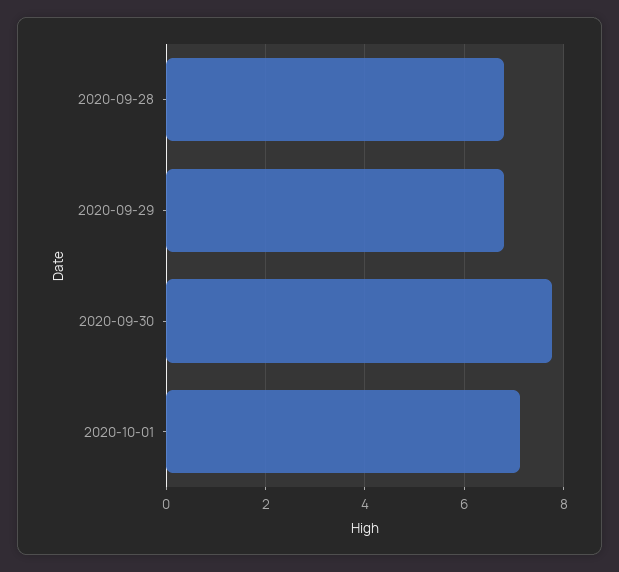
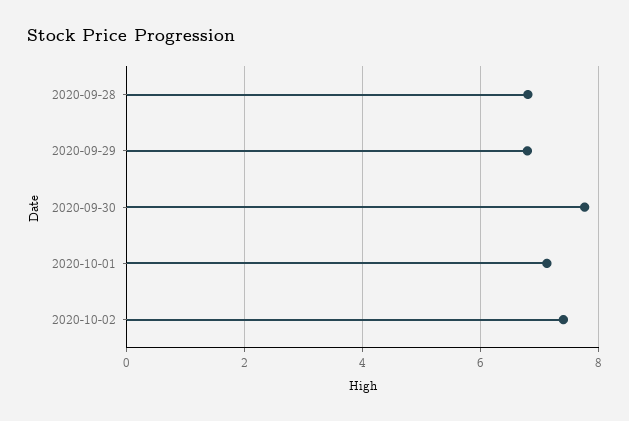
2020-10-02: none -> 7.4

